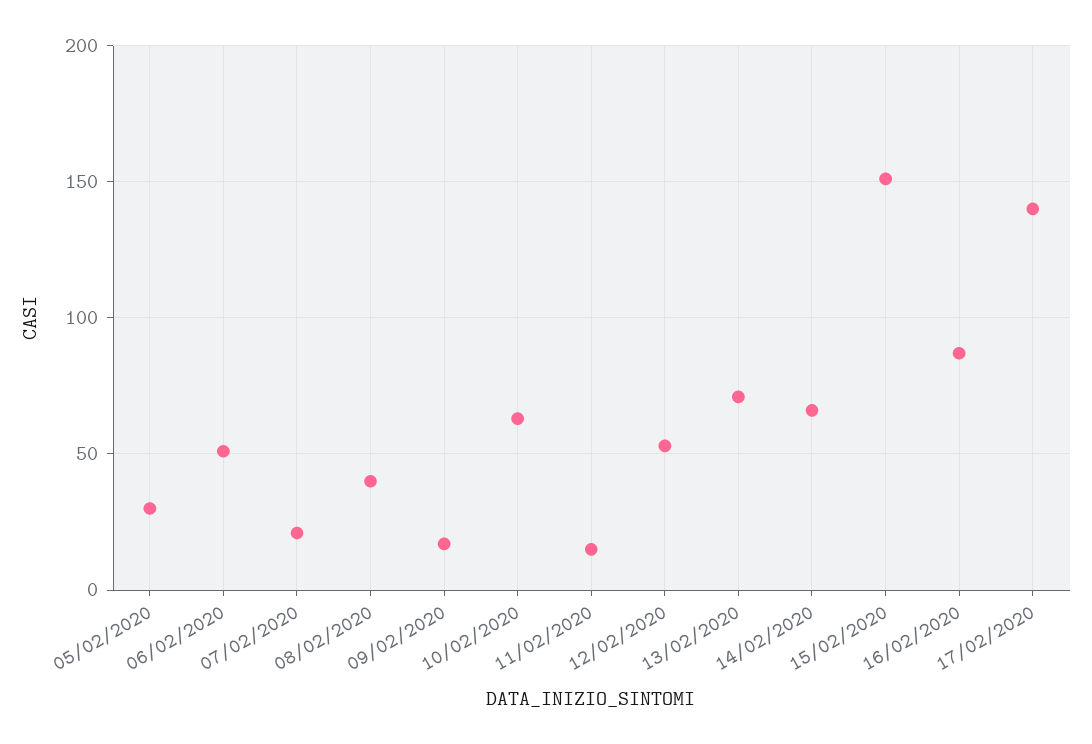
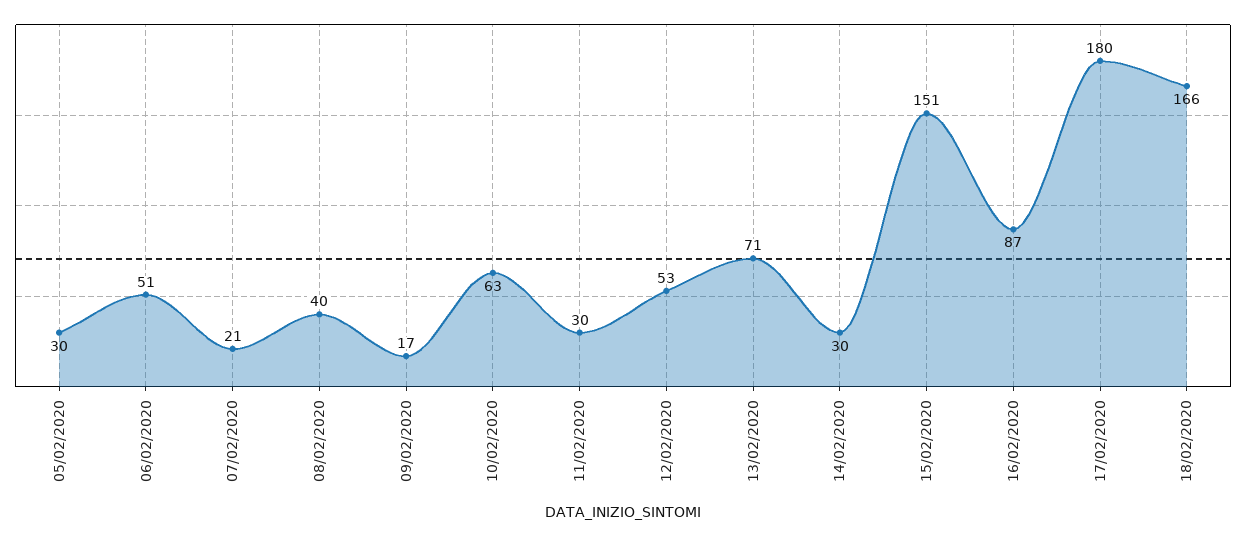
11/02/2020: 15 -> 30
14/02/2020: 65 -> 30
17/02/2020: 140 -> 180
18/02/2020: none -> 166

